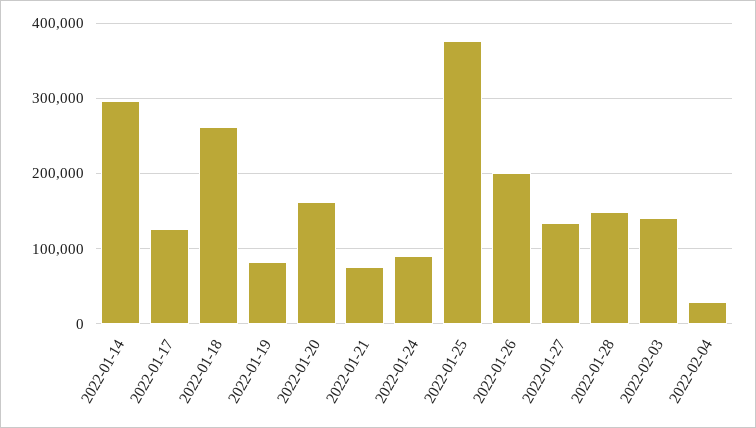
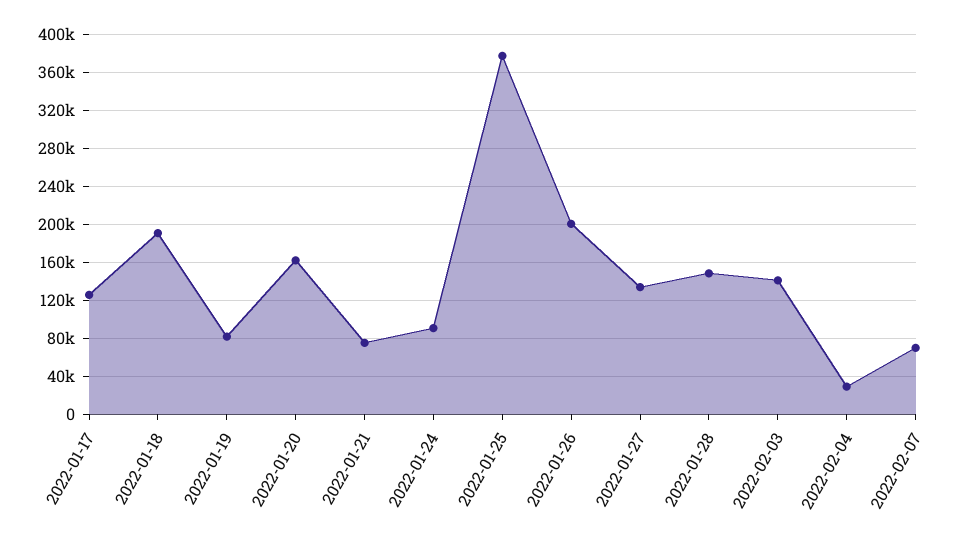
2022-01-14: 300000 -> none
2022-01-18: 260000 -> 190000
2022-02-07: none -> 70000

